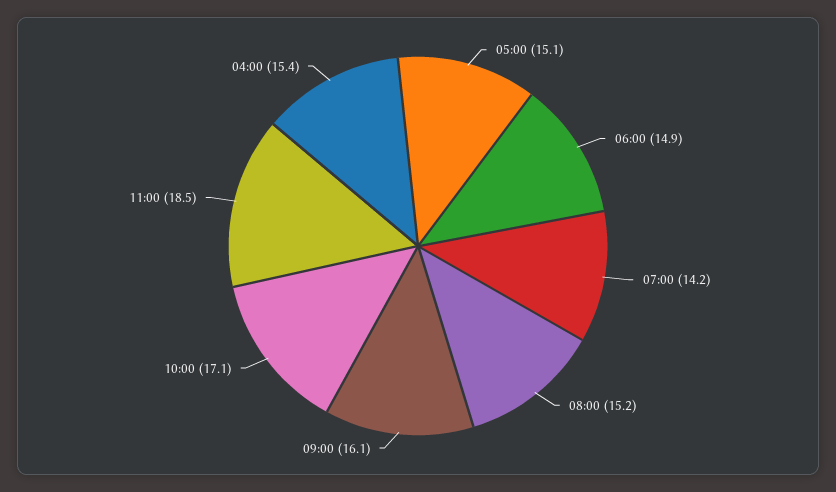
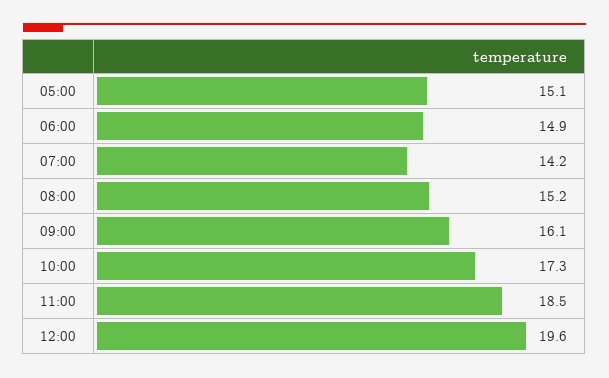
10:00: 17.1 -> 17.3
04:00: 15.4 -> none
12:00: none -> 19.6

